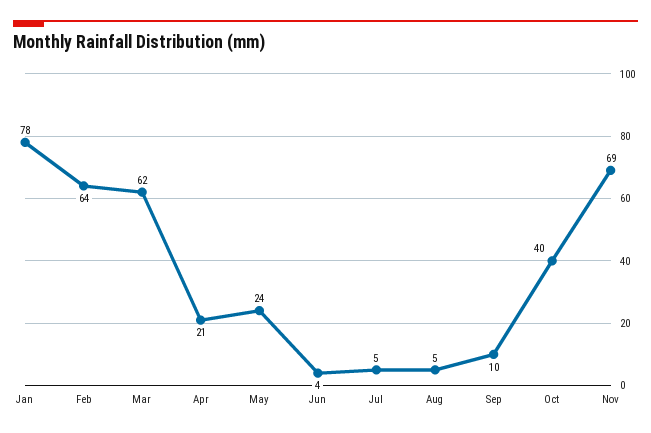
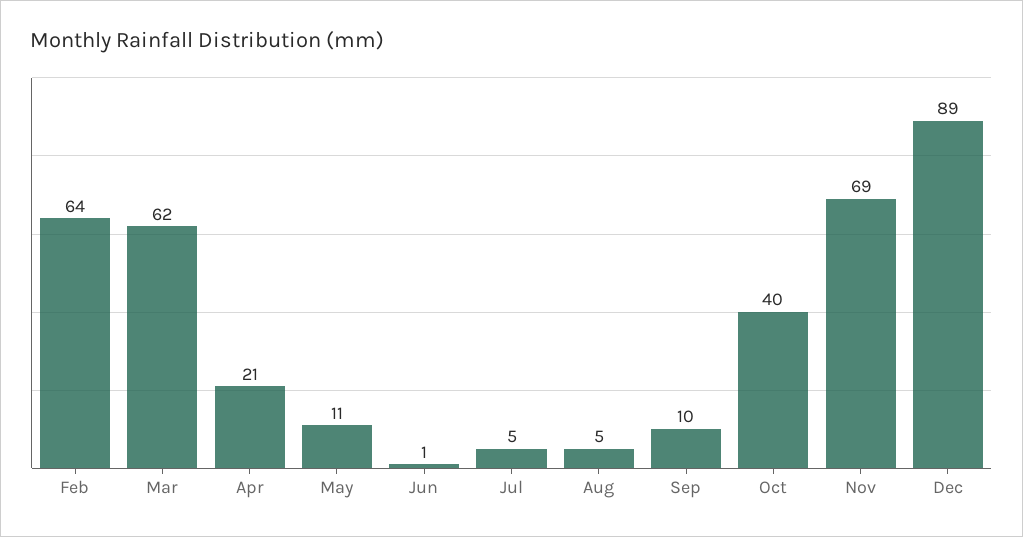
Jan: 78 -> none
May: 24 -> 11
Jun: 4 -> 1
Dec: none -> 89

